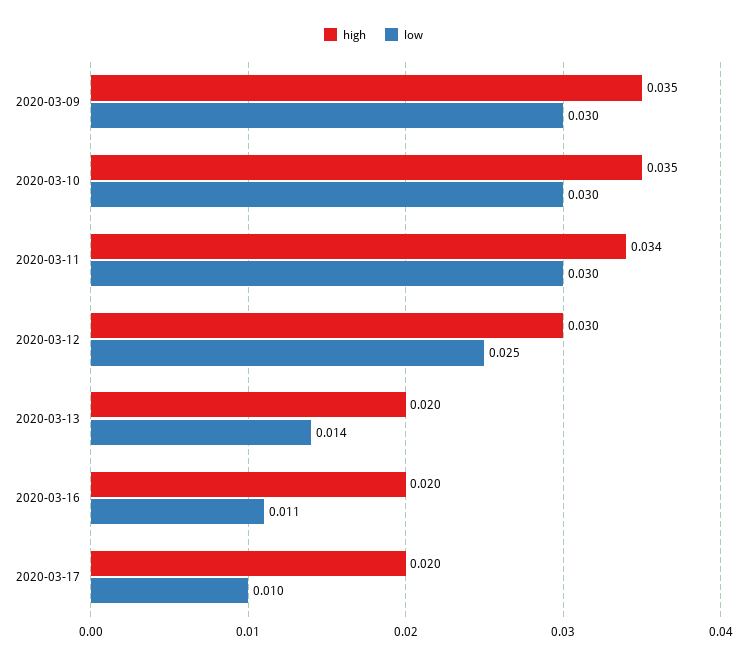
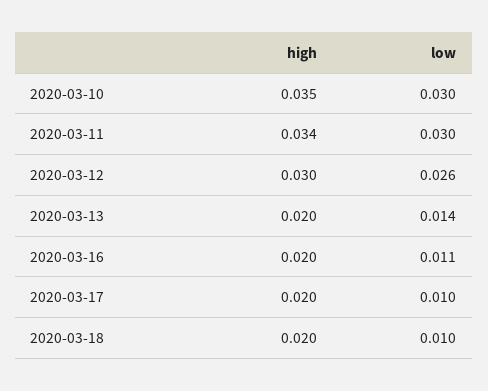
high, 2020-03-09: 0.035 -> none
low, 2020-03-09: 0.03 -> none
low, 2020-03-12: 0.025 -> 0.026
high, 2020-03-18: none -> 0.02
low, 2020-03-18: none -> 0.01

